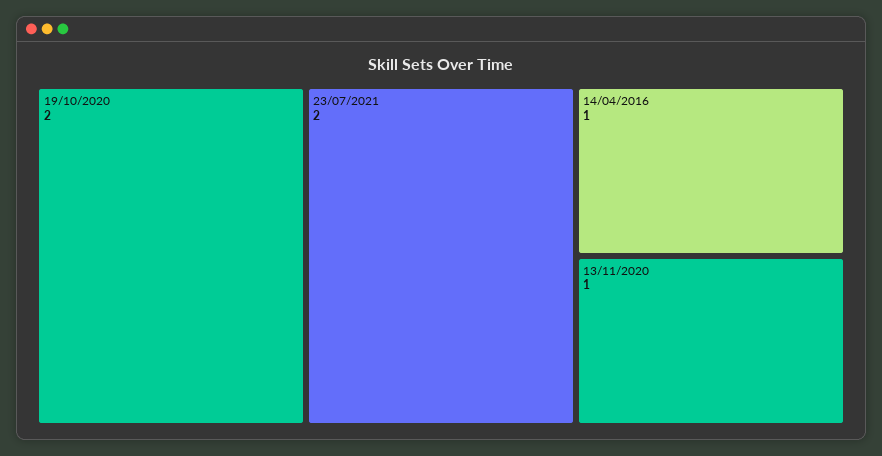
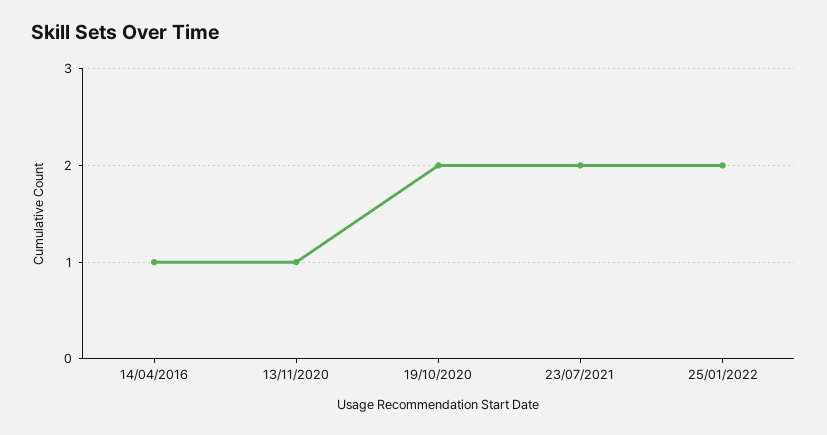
25/01/2022: none -> 2

